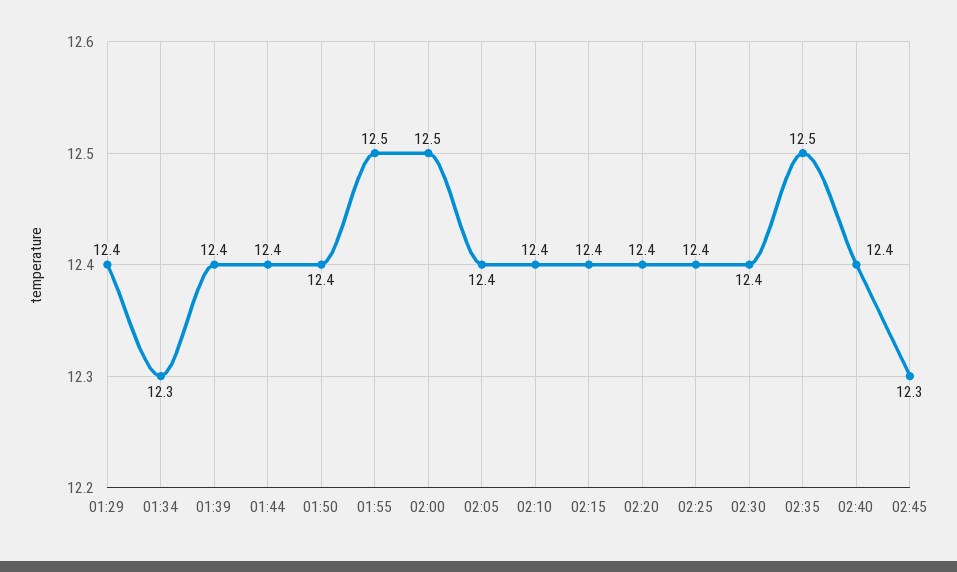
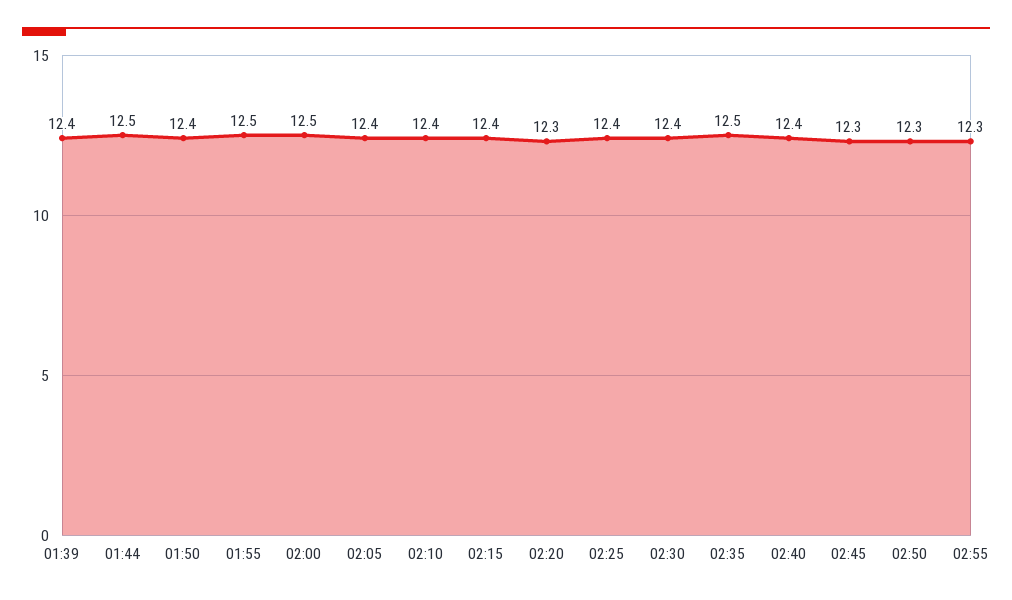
01:29: 12.4 -> none
01:34: 12.3 -> none
01:44: 12.4 -> 12.5
02:20: 12.4 -> 12.3
02:50: none -> 12.3
02:55: none -> 12.3

